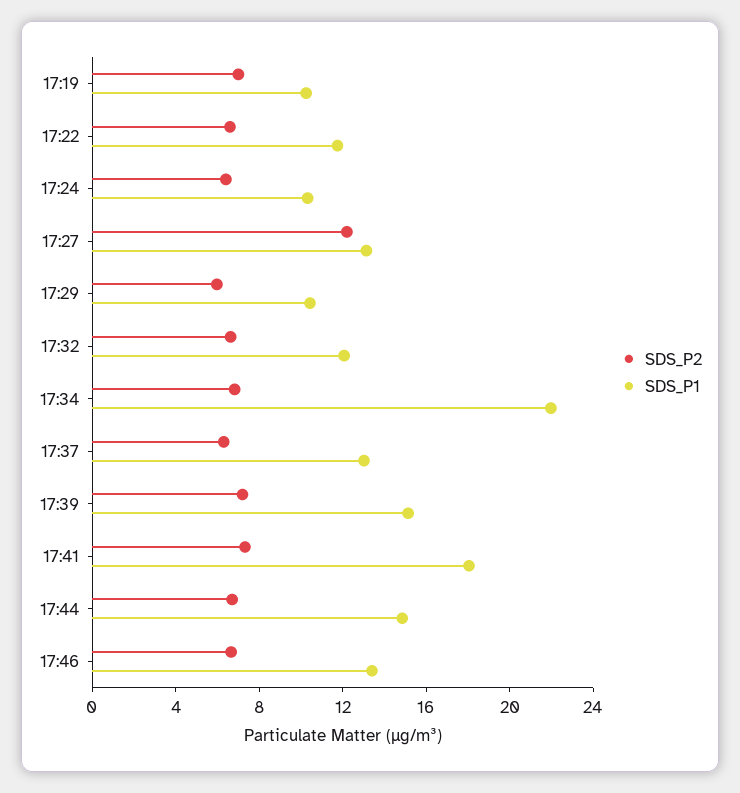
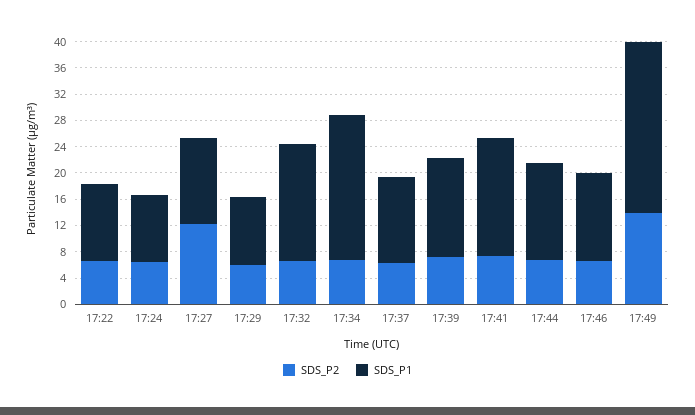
SDS_P2, 17:19: 7 -> none
SDS_P1, 17:19: 10 -> none
SDS_P1, 17:32: 12 -> 18
SDS_P2, 17:49: none -> 14
SDS_P1, 17:49: none -> 26

